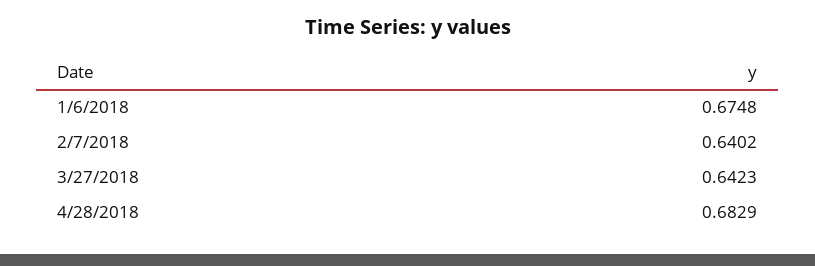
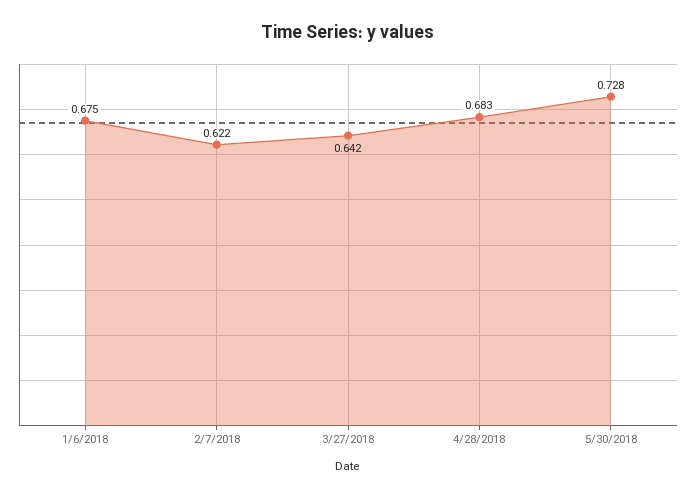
2/7/2018: 0.6402 -> 0.622
5/30/2018: none -> 0.728

